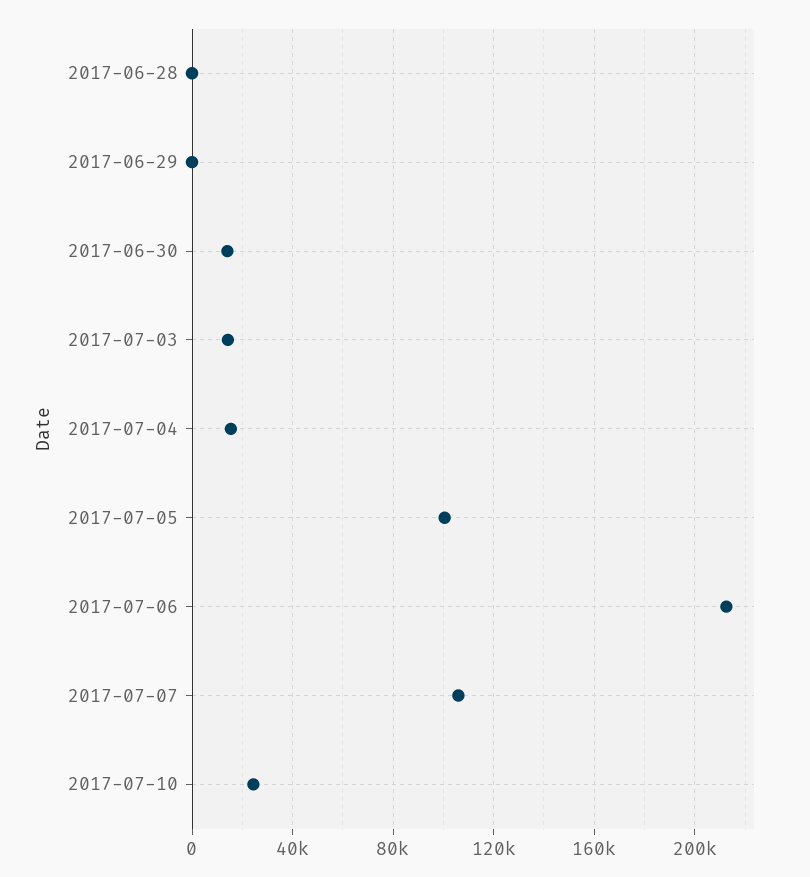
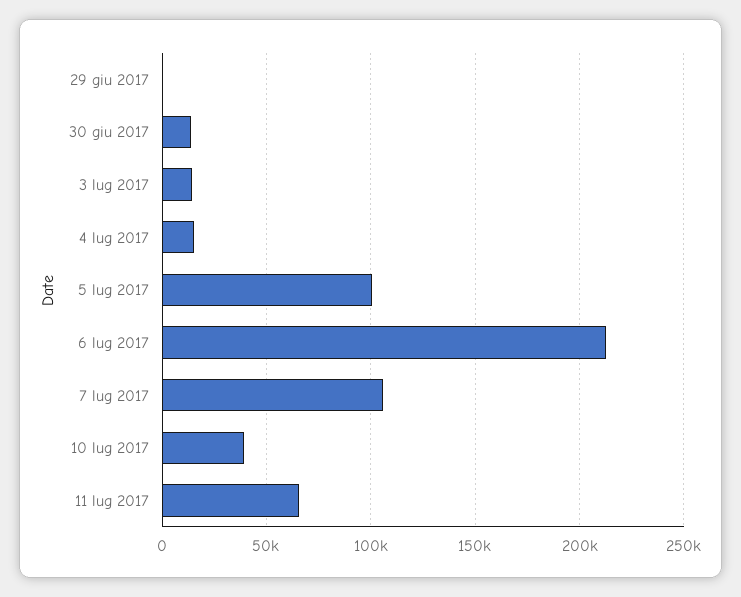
2017-06-28: 0 -> none
2017-07-10: 25000 -> 40000
11 lug 2017: none -> 65000

